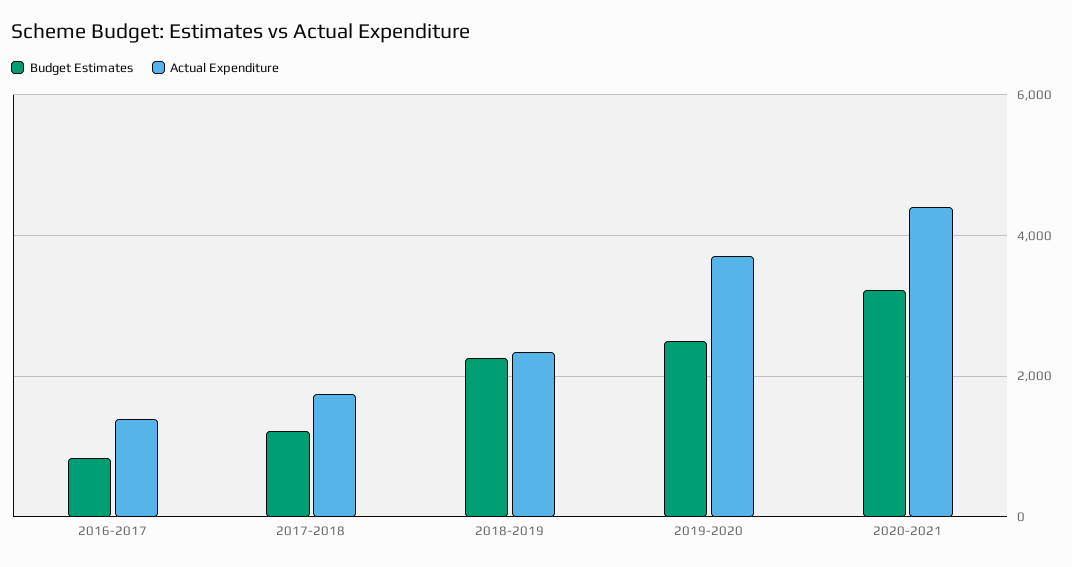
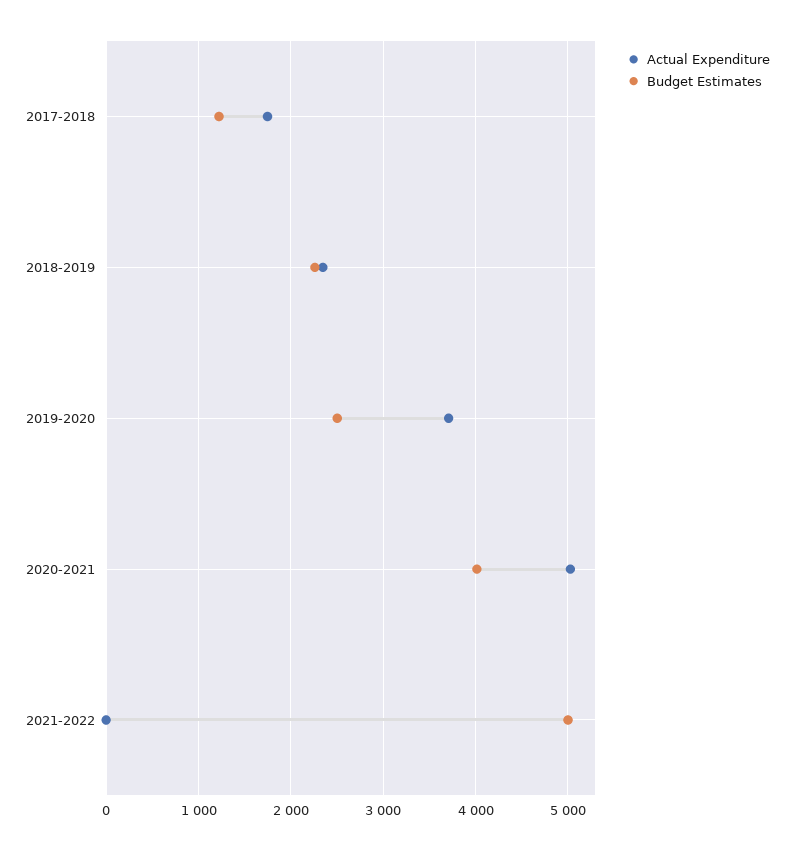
Budget Estimates, 2016-2017: 800 -> none
Actual Expenditure, 2016-2017: 1400 -> none
Budget Estimates, 2020-2021: 3200 -> 4000
Actual Expenditure, 2020-2021: 4400 -> 5000
Actual Expenditure, 2021-2022: none -> 0
Budget Estimates, 2021-2022: none -> 5000

